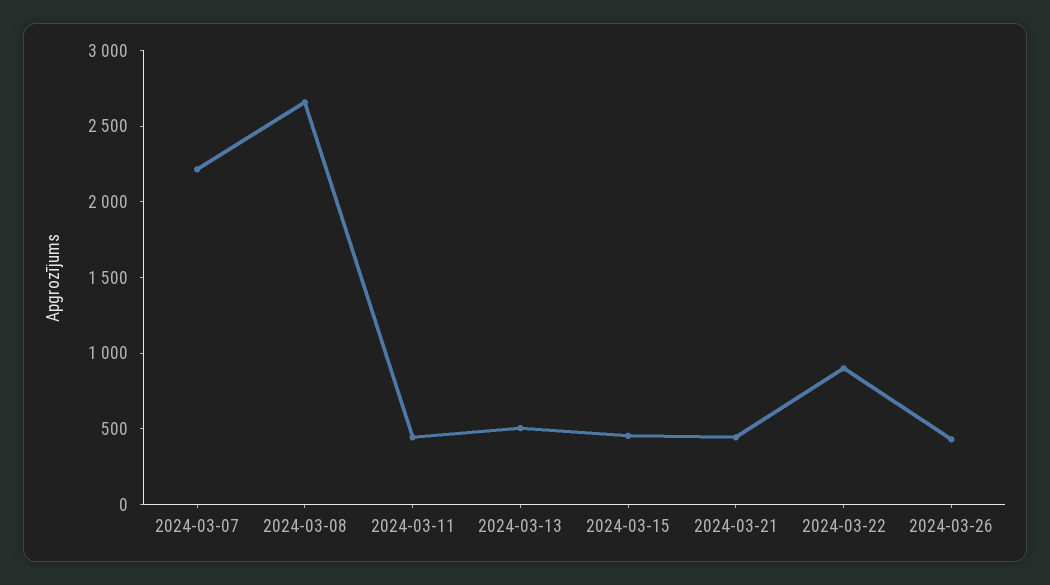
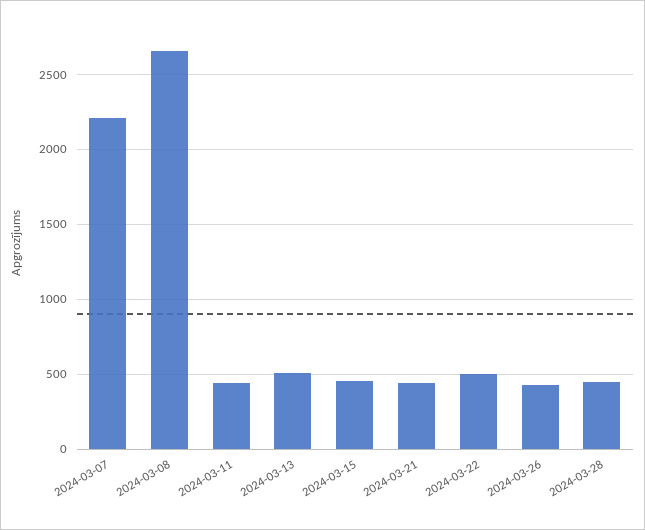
2024-03-22: 900 -> 500
2024-03-28: none -> 450

